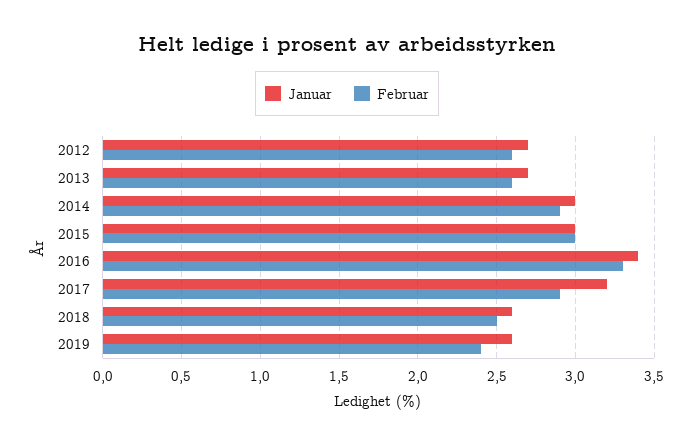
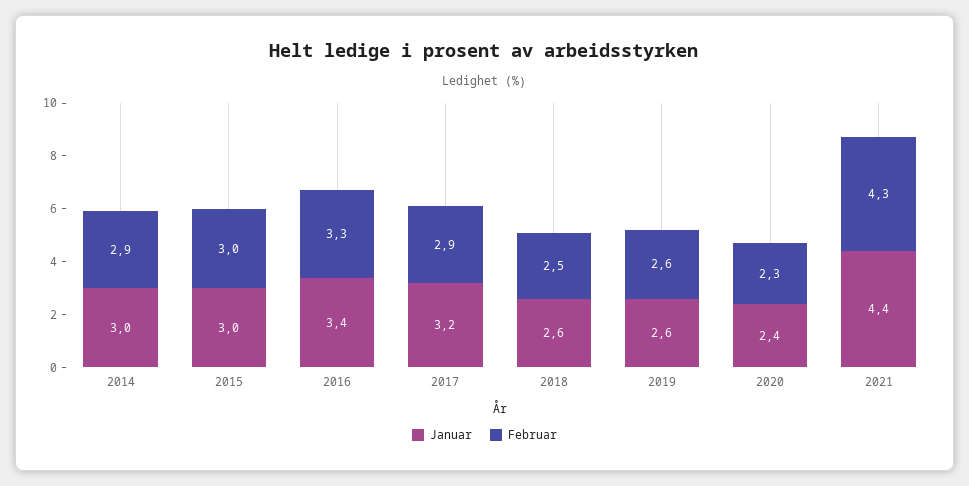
Januar, 2012: 2.7 -> none
Februar, 2012: 2.6 -> none
Januar, 2013: 2.7 -> none
Februar, 2013: 2.6 -> none
Februar, 2019: 2.4 -> 2.6
Januar, 2020: none -> 2.4
Februar, 2020: none -> 2.3
Januar, 2021: none -> 4.4
Februar, 2021: none -> 4.3

